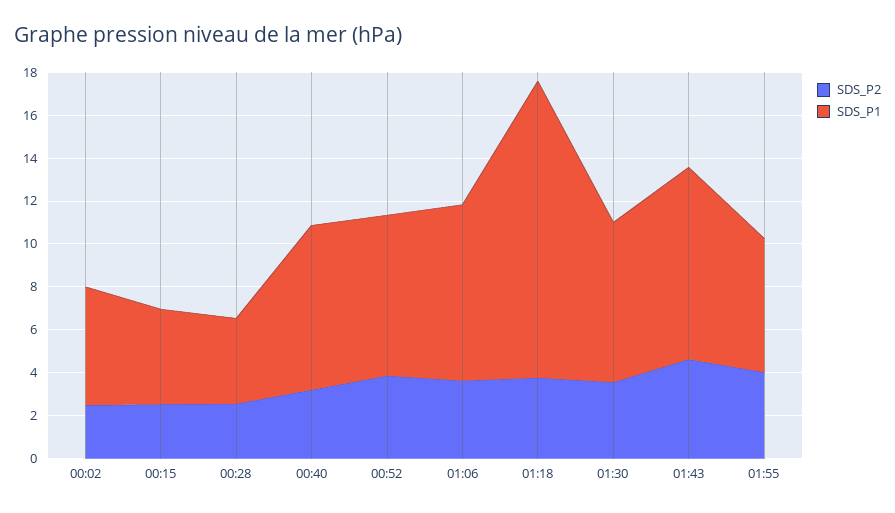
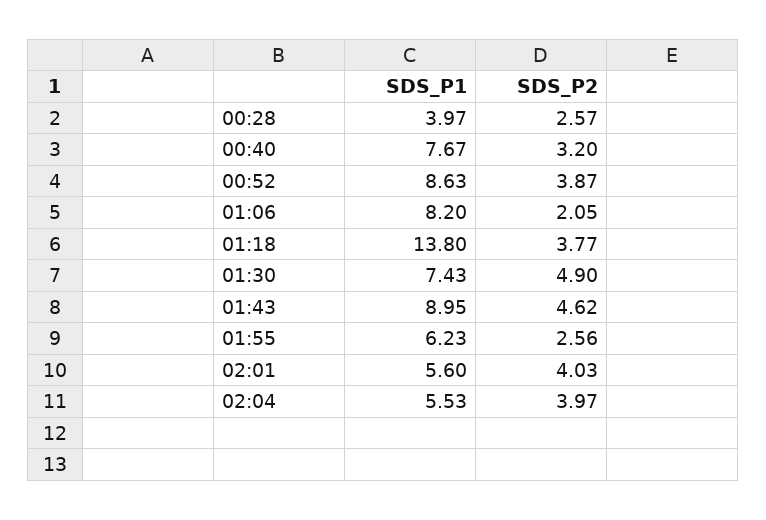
SDS_P2, 00:02: 2.5 -> none
SDS_P1, 00:02: 5.5 -> none
SDS_P2, 00:15: 2.5 -> none
SDS_P1, 00:15: 4.5 -> none
SDS_P1, 00:52: 7.5 -> 8.63
SDS_P2, 01:06: 3.5 -> 2.05
SDS_P2, 01:30: 3.5 -> 4.9
SDS_P2, 01:55: 4 -> 2.56
SDS_P1, 02:01: none -> 5.6
SDS_P2, 02:01: none -> 4.03
SDS_P1, 02:04: none -> 5.53
SDS_P2, 02:04: none -> 3.97

